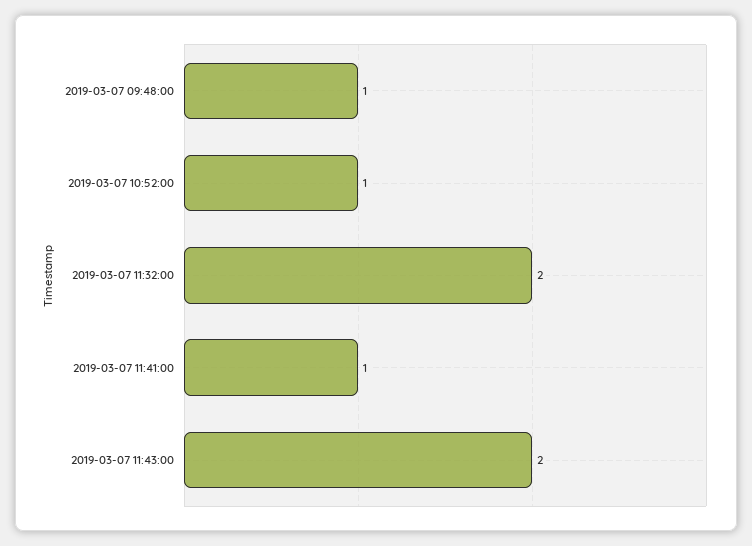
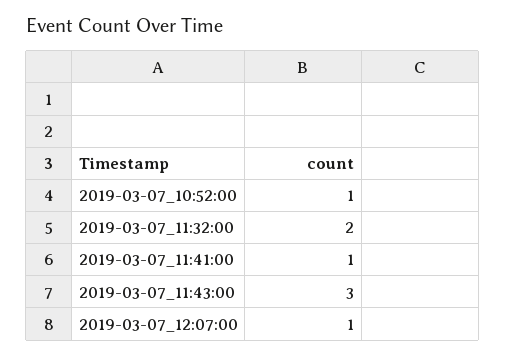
2019-03-07 09:48:00: 1 -> none
2019-03-07 11:43:00: 2 -> 3
2019-03-07_12:07:00: none -> 1

